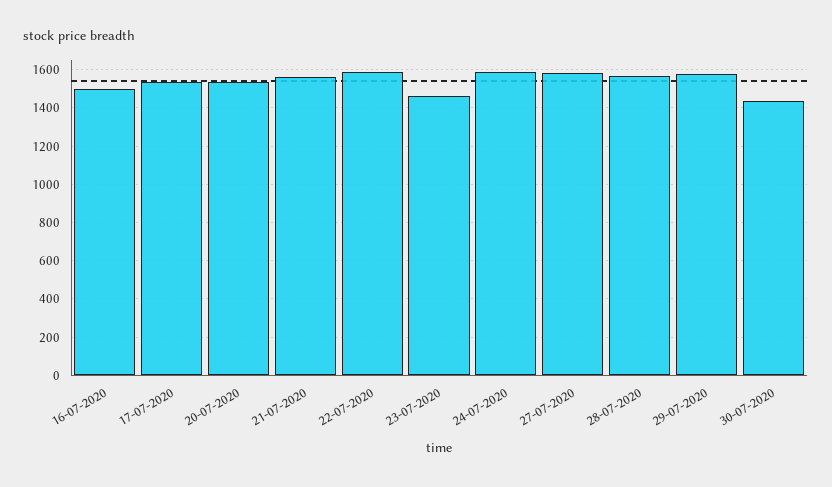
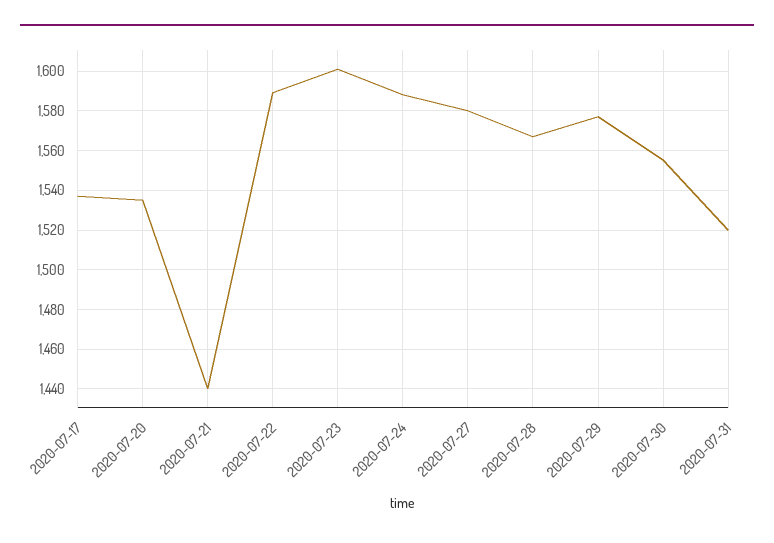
16-07-2020: 1500 -> none
21-07-2020: 1550 -> 1440
23-07-2020: 1450 -> 1600
30-07-2020: 1450 -> 1555
2020-07-31: none -> 1520

